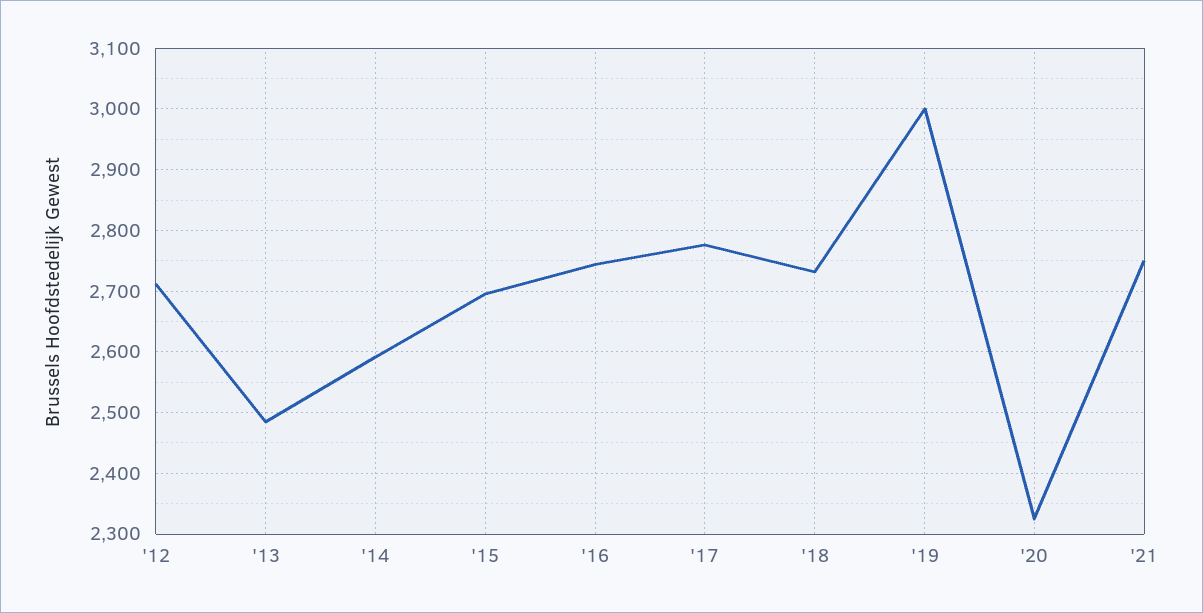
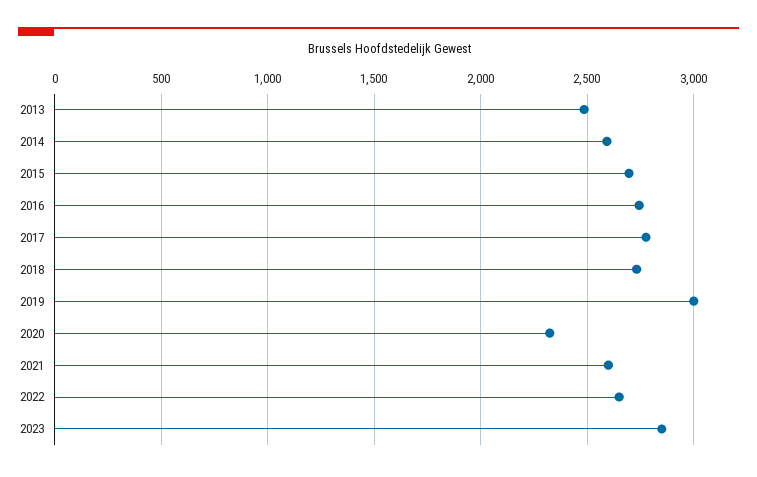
'12: 2710 -> none
'21: 2750 -> 2600
2022: none -> 2650
2023: none -> 2850

